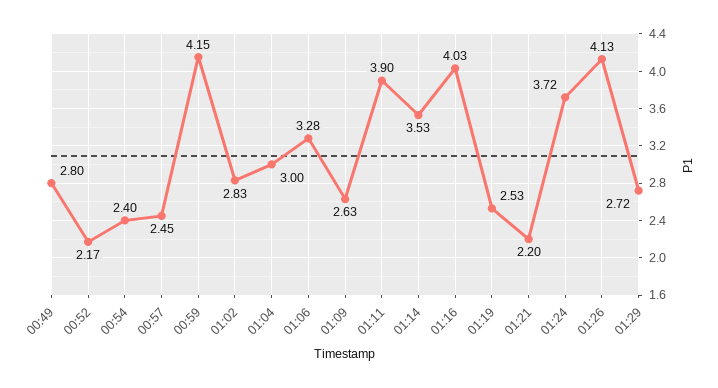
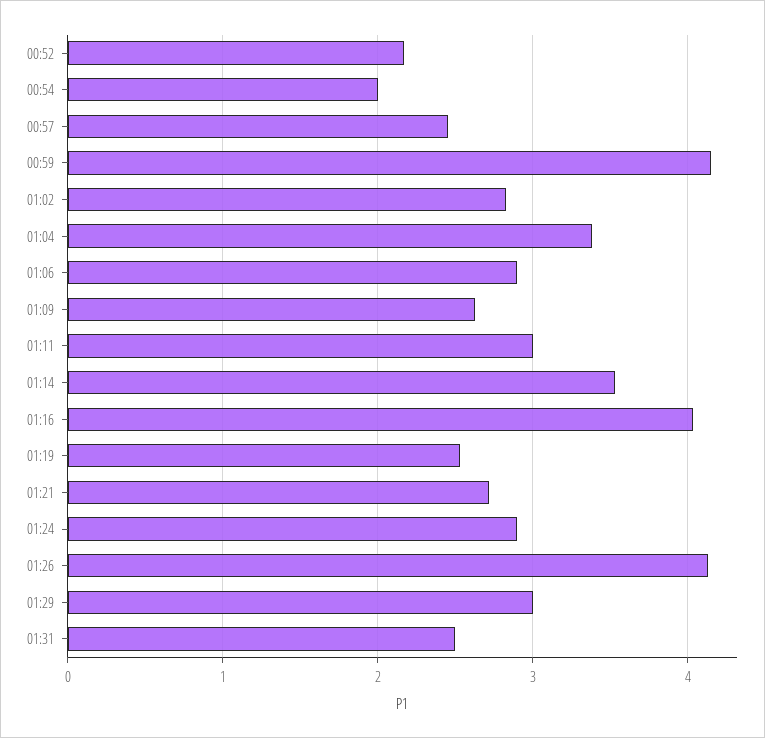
00:49: 2.8 -> none
00:54: 2.4 -> 2
01:04: 3 -> 3.4
01:06: 3.28 -> 2.9
01:11: 3.9 -> 3
01:21: 2.2 -> 2.7
01:24: 3.72 -> 2.9
01:29: 2.72 -> 3
01:31: none -> 2.5

